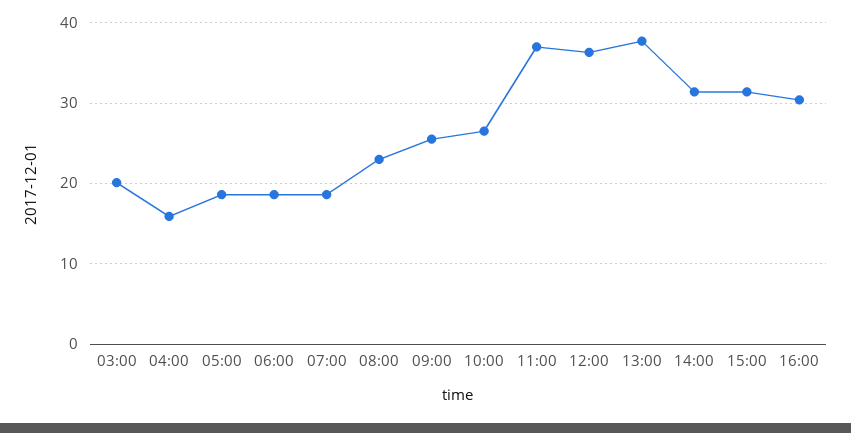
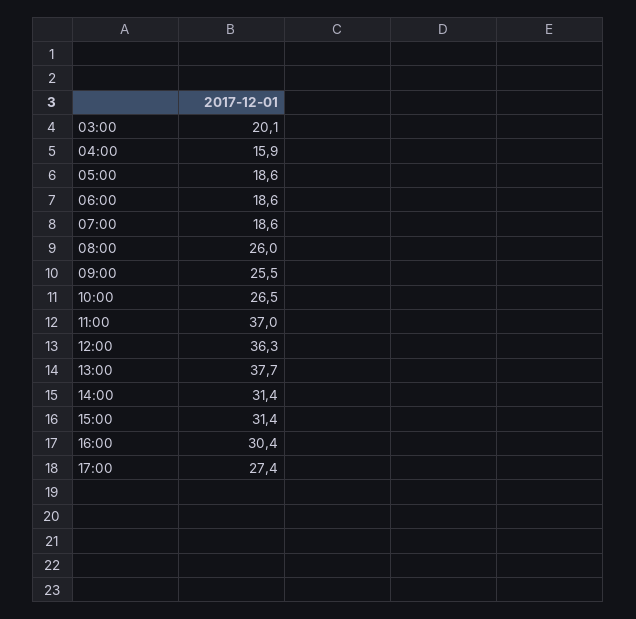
08:00: 23 -> 26
17:00: none -> 27.4

